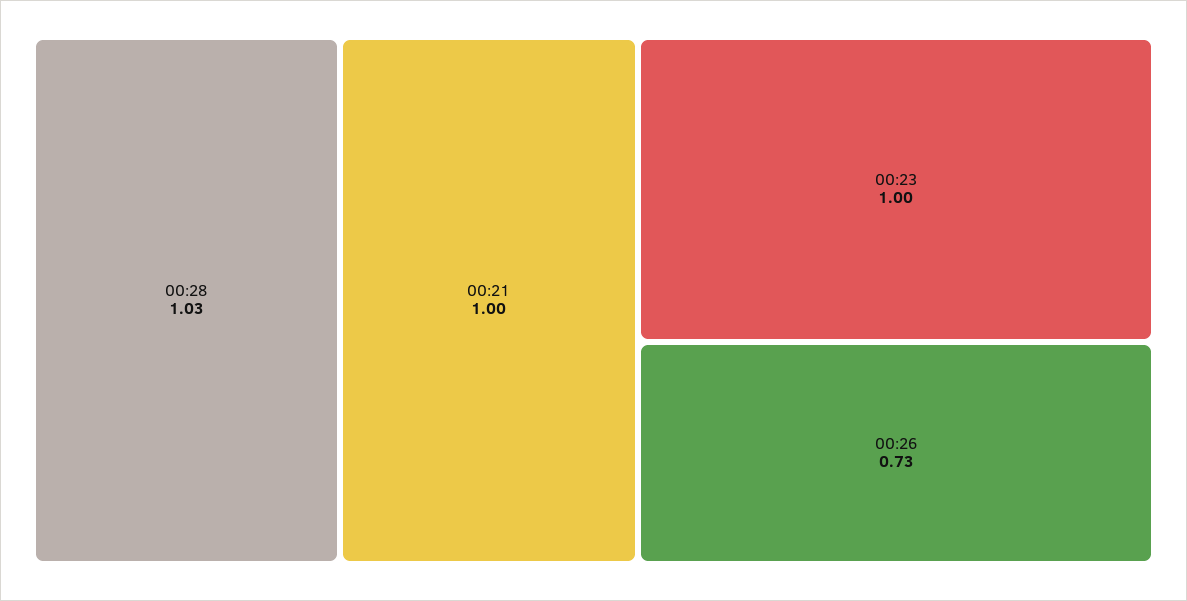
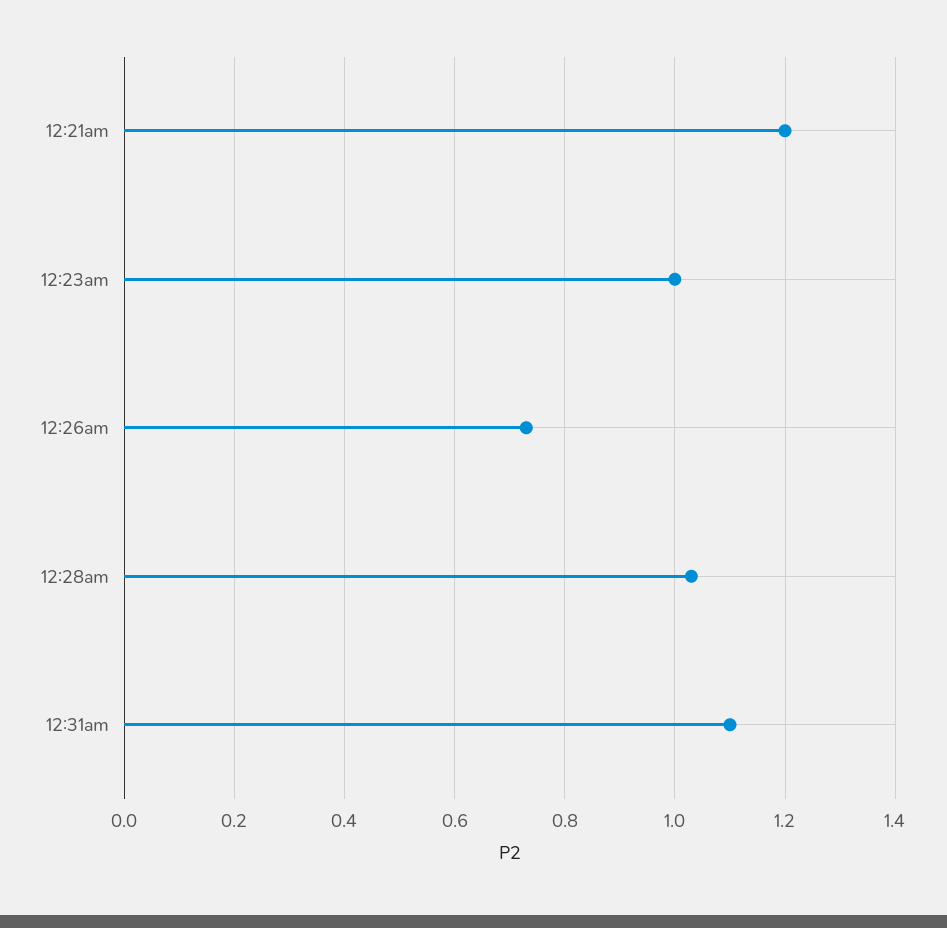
00:21: 1 -> 1.2
12:31am: none -> 1.1

